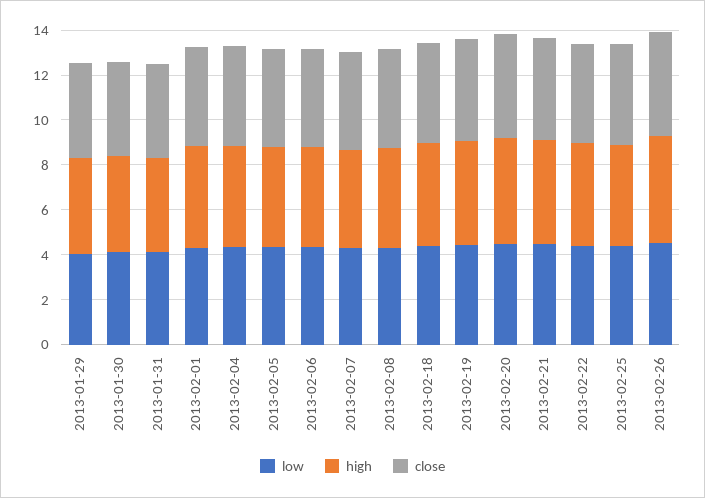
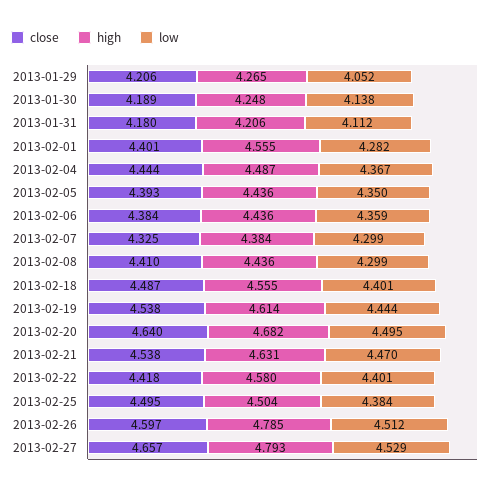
close, 2013-02-27: none -> 4.657
high, 2013-02-27: none -> 4.793
low, 2013-02-27: none -> 4.529

